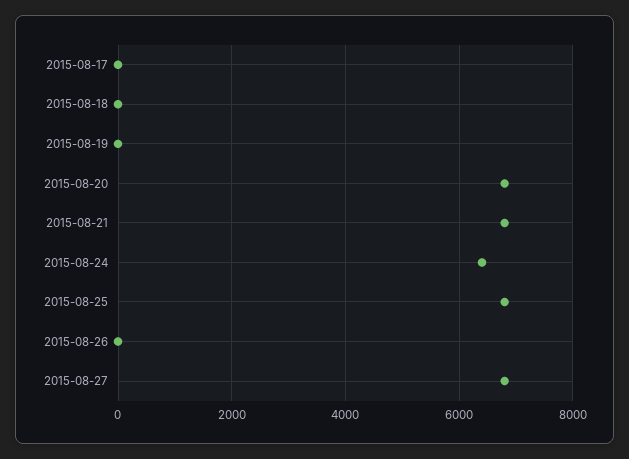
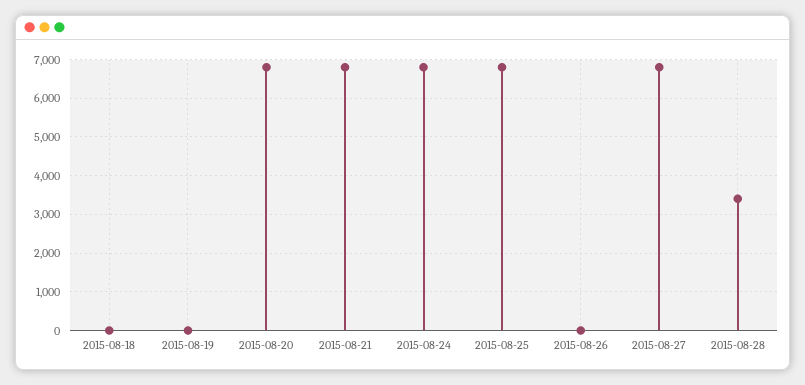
2015-08-17: 0 -> none
2015-08-24: 6400 -> 6800
2015-08-28: none -> 3400

